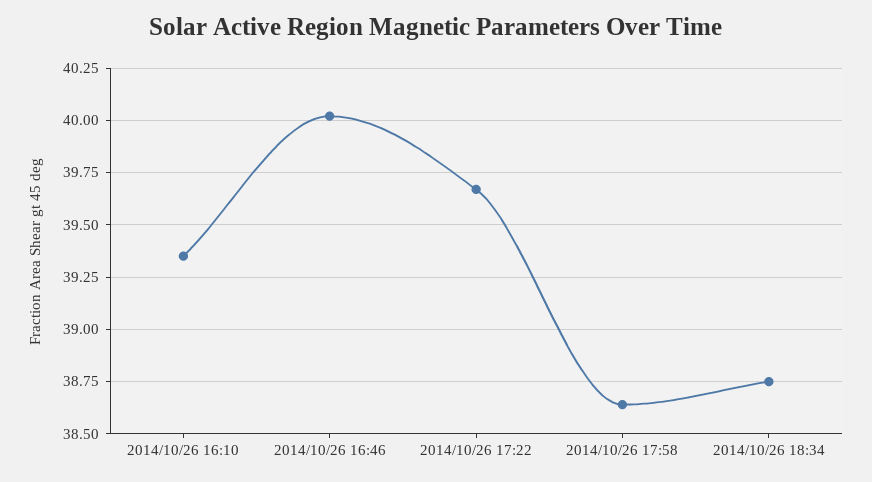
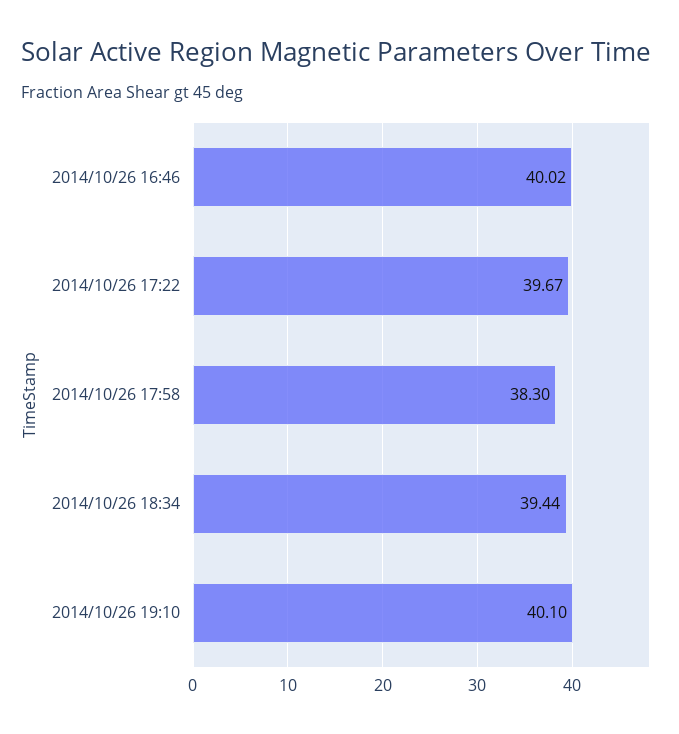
2014/10/26 16:10: 39.35 -> none
2014/10/26 17:58: 38.65 -> 38.3
2014/10/26 18:34: 38.75 -> 39.44
2014/10/26 19:10: none -> 40.1

